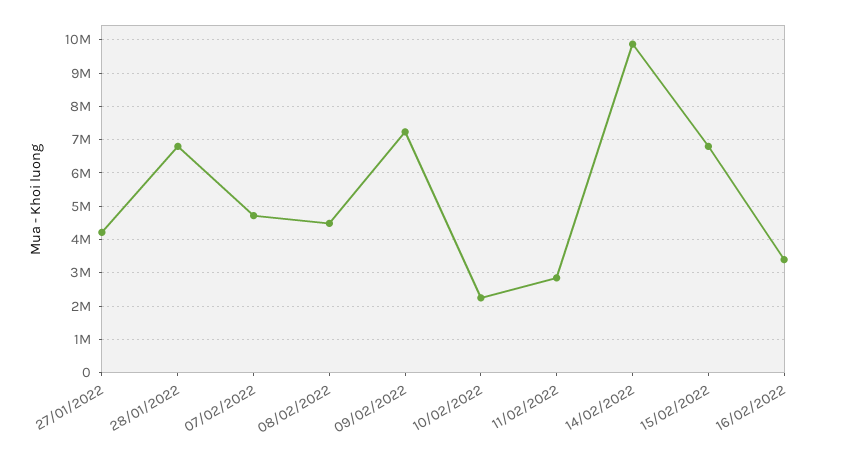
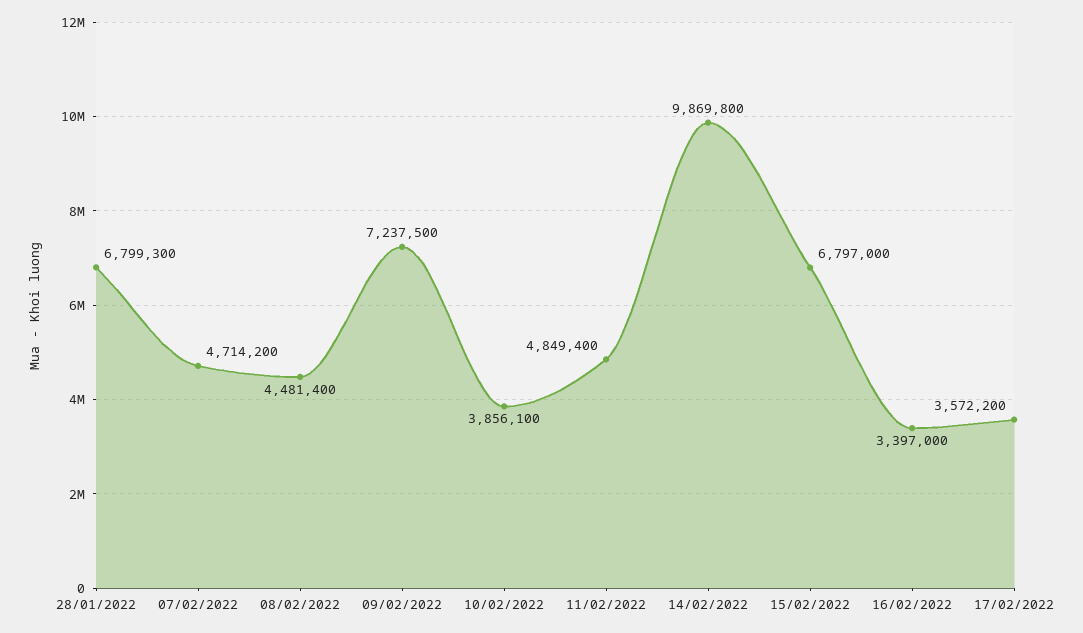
27/01/2022: 4200000 -> none
10/02/2022: 2200000 -> 3856100
11/02/2022: 2800000 -> 4849400
17/02/2022: none -> 3572200

